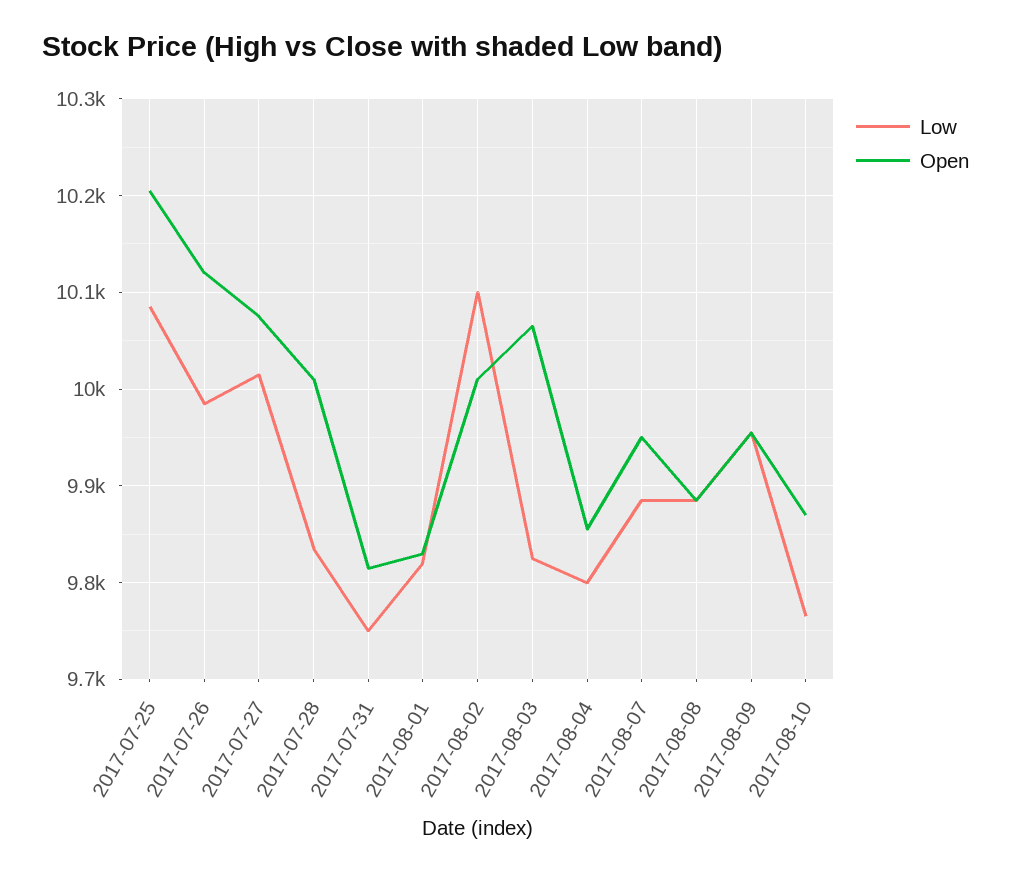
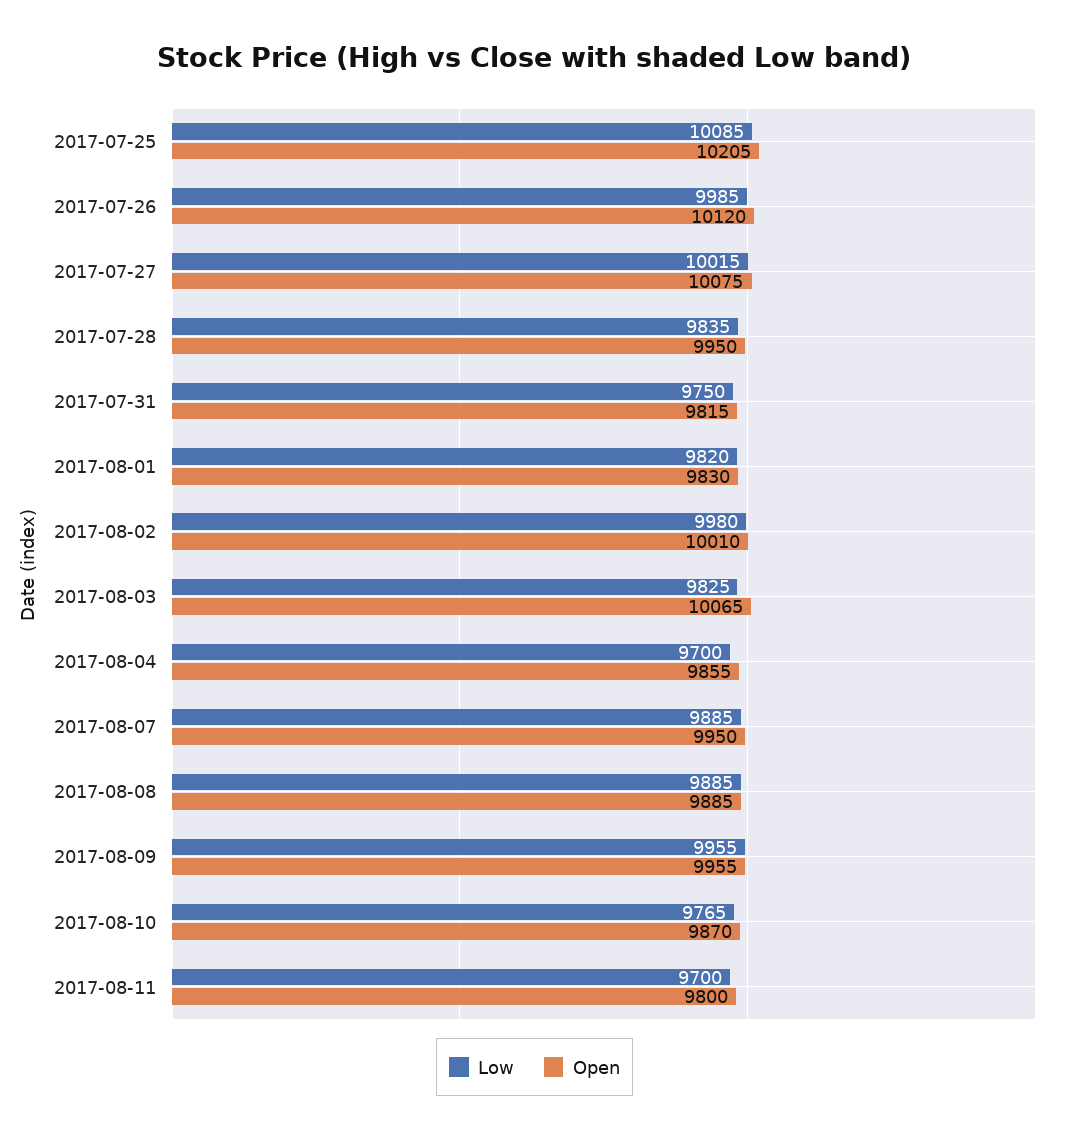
Open, 2017-07-28: 10010 -> 9950
Low, 2017-08-02: 10100 -> 9980
Low, 2017-08-04: 9800 -> 9700
Low, 2017-08-11: none -> 9700
Open, 2017-08-11: none -> 9800

